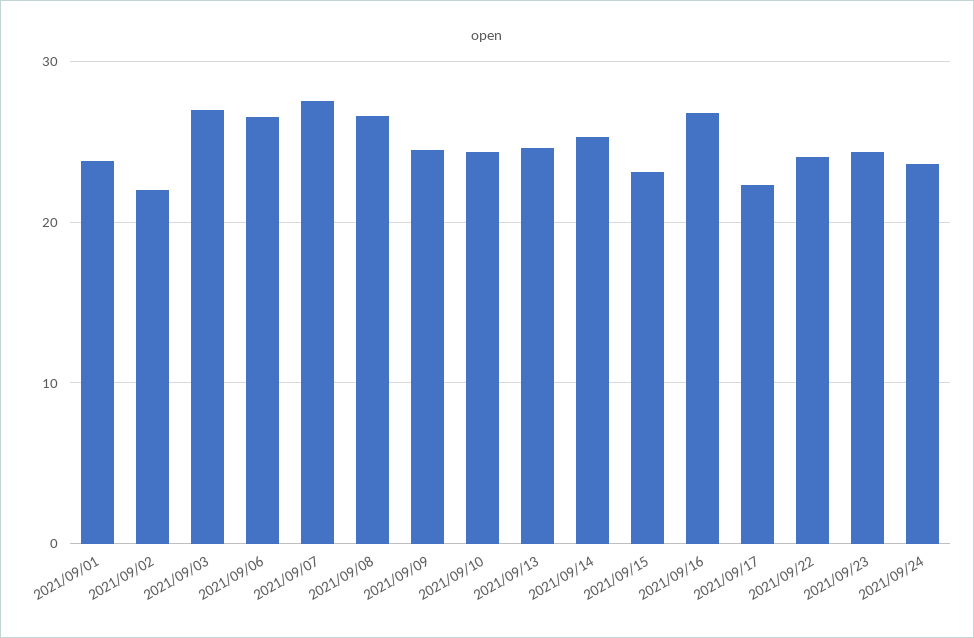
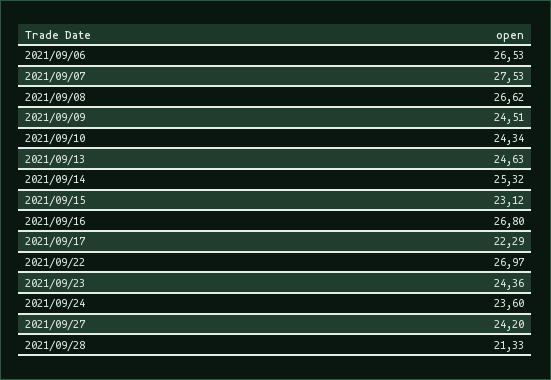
2021/09/01: 24 -> none
2021/09/02: 22 -> none
2021/09/03: 27 -> none
2021/09/22: 24 -> 26.97
2021/09/27: none -> 24.2
2021/09/28: none -> 21.33

